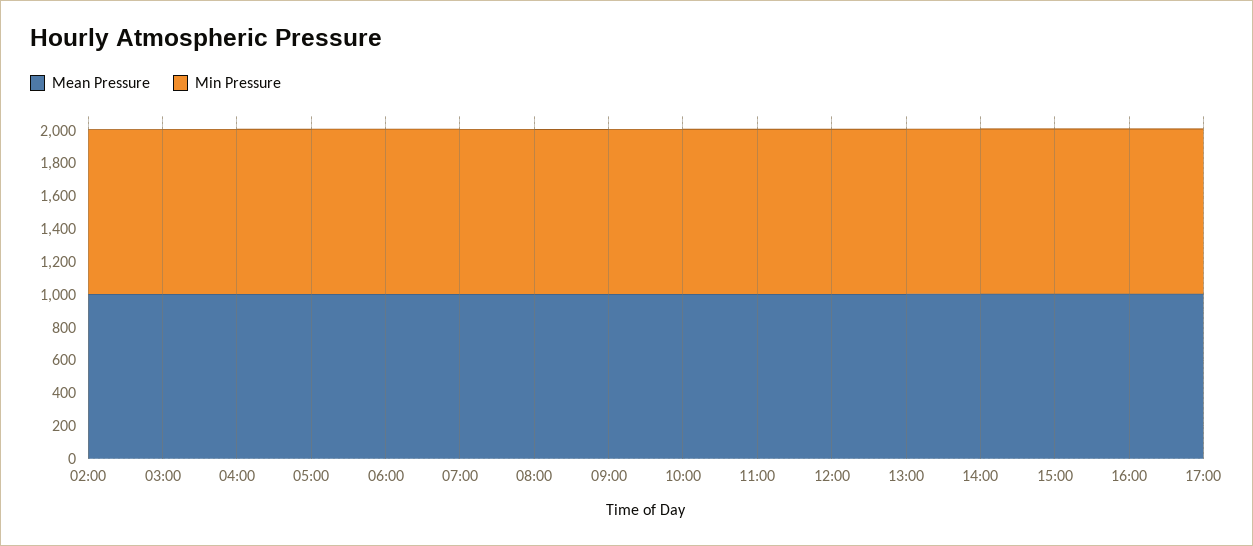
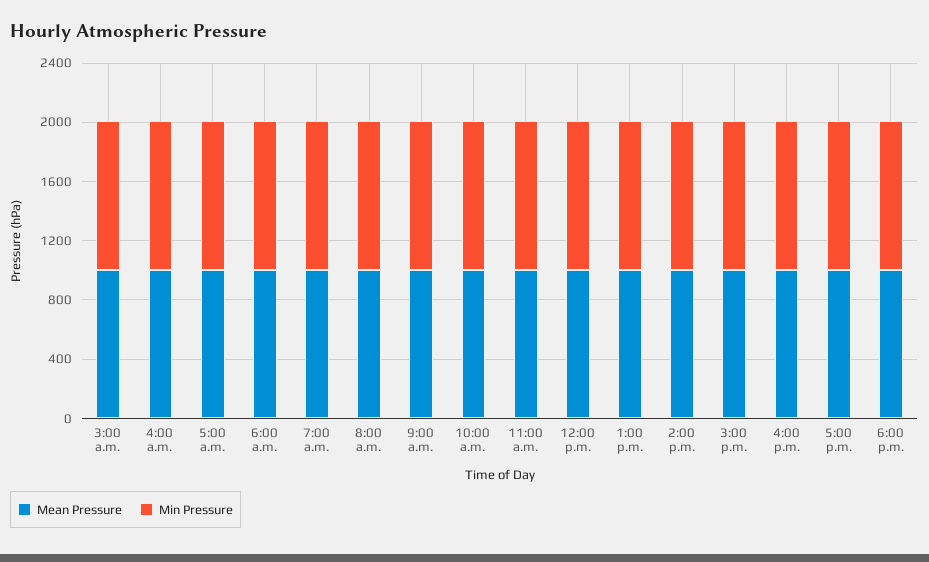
Mean Pressure, 02:00: 1000 -> none
Min Pressure, 02:00: 1000 -> none
Mean Pressure, 6:00 p.m.: none -> 1000
Min Pressure, 6:00 p.m.: none -> 1000

